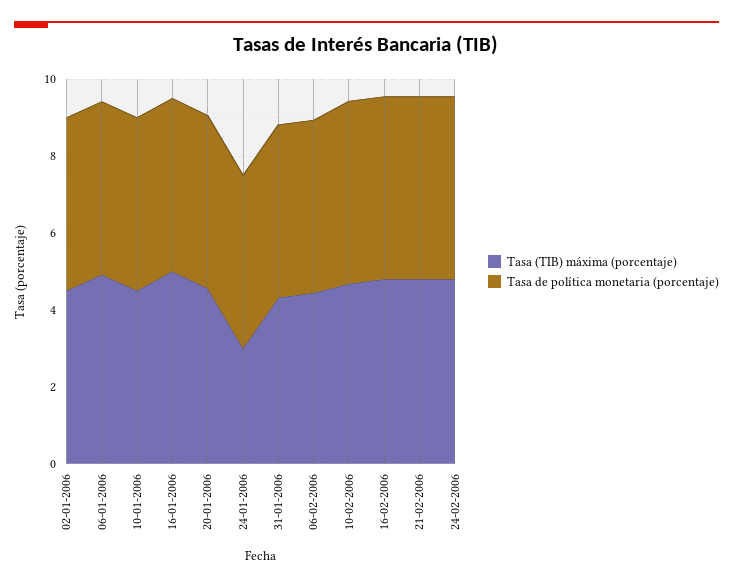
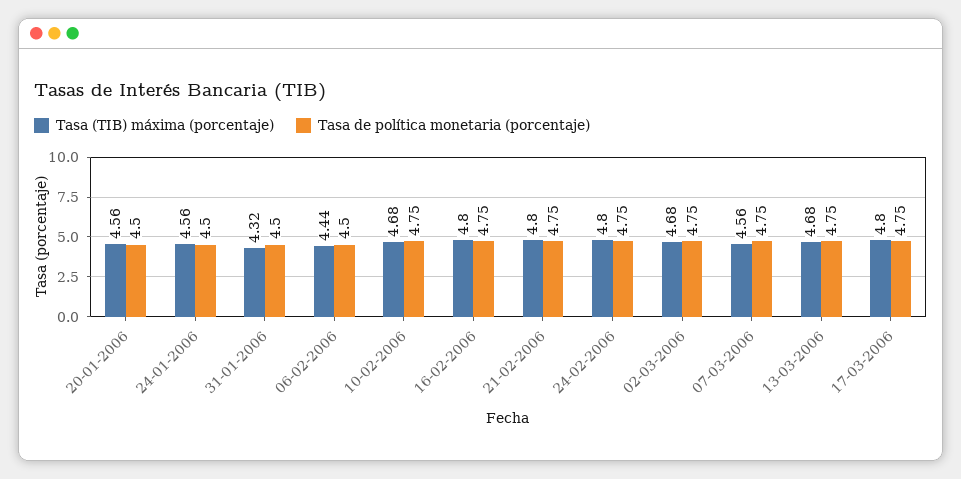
Tasa (TIB) máxima (porcentaje), 02-01-2006: 4.5 -> none
Tasa de política monetaria (porcentaje), 02-01-2006: 4.5 -> none
Tasa (TIB) máxima (porcentaje), 06-01-2006: 5 -> none
Tasa de política monetaria (porcentaje), 06-01-2006: 4.5 -> none
Tasa (TIB) máxima (porcentaje), 10-01-2006: 4.5 -> none
Tasa de política monetaria (porcentaje), 10-01-2006: 4.5 -> none
Tasa (TIB) máxima (porcentaje), 16-01-2006: 5 -> none
Tasa de política monetaria (porcentaje), 16-01-2006: 4.5 -> none
Tasa (TIB) máxima (porcentaje), 24-01-2006: 3 -> 4.56
Tasa (TIB) máxima (porcentaje), 02-03-2006: none -> 4.68
Tasa de política monetaria (porcentaje), 02-03-2006: none -> 4.75
Tasa (TIB) máxima (porcentaje), 07-03-2006: none -> 4.56
Tasa de política monetaria (porcentaje), 07-03-2006: none -> 4.75
Tasa (TIB) máxima (porcentaje), 13-03-2006: none -> 4.68
Tasa de política monetaria (porcentaje), 13-03-2006: none -> 4.75
Tasa (TIB) máxima (porcentaje), 17-03-2006: none -> 4.8
Tasa de política monetaria (porcentaje), 17-03-2006: none -> 4.75

